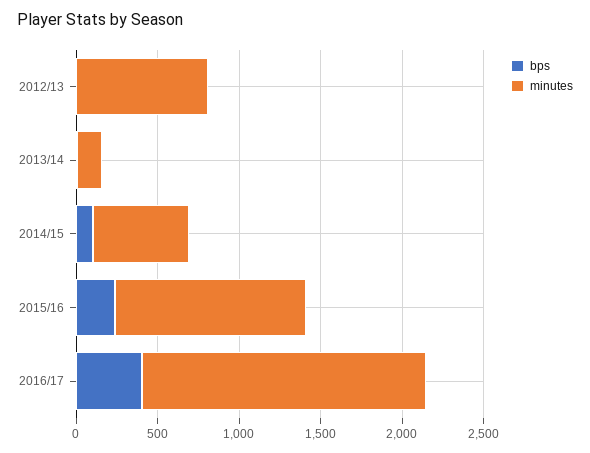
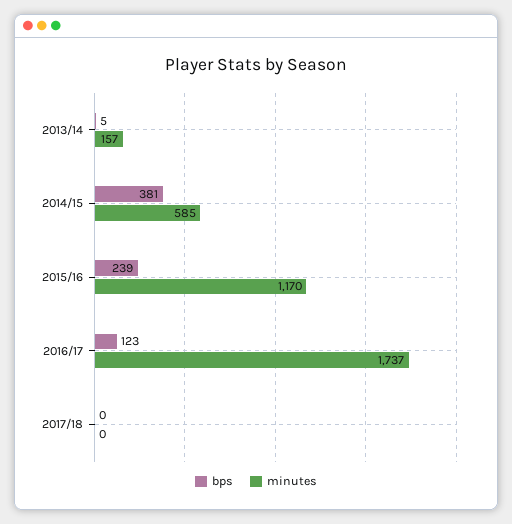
bps, 2012/13: 0 -> none
minutes, 2012/13: 800 -> none
bps, 2014/15: 100 -> 381
bps, 2016/17: 400 -> 123
bps, 2017/18: none -> 0
minutes, 2017/18: none -> 0

